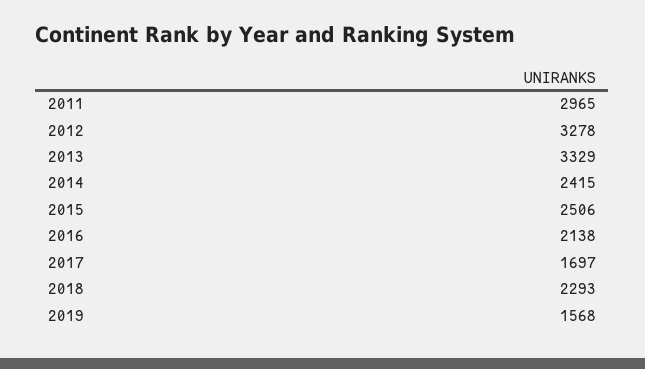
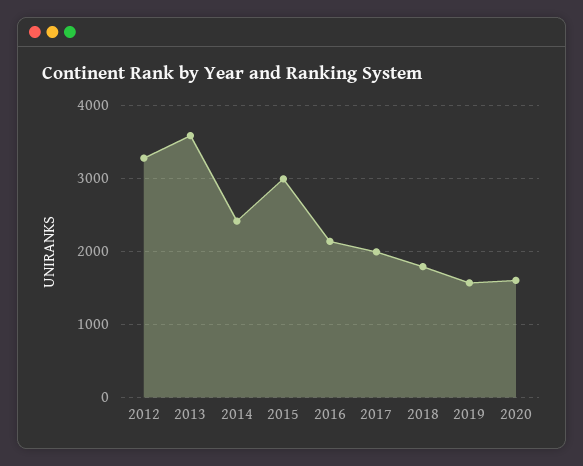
2011: 2965 -> none
2013: 3329 -> 3600
2015: 2506 -> 3000
2017: 1697 -> 2000
2018: 2293 -> 1800
2020: none -> 1600

